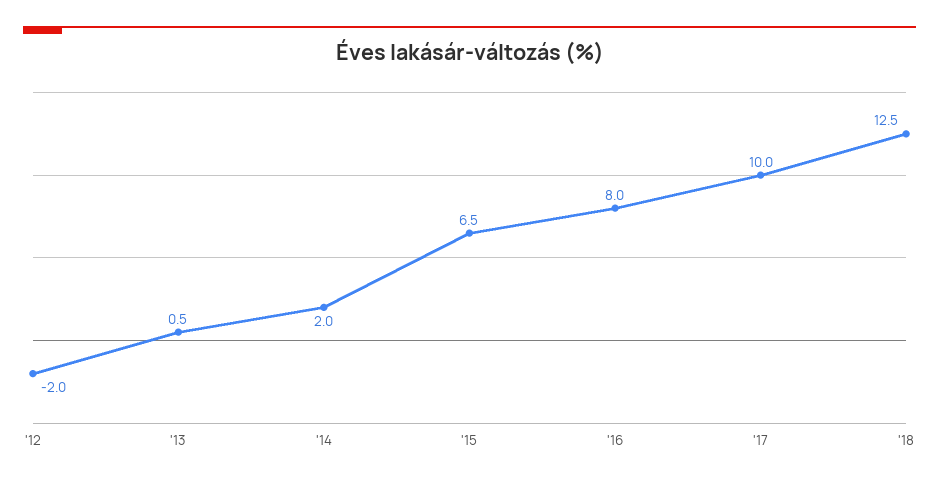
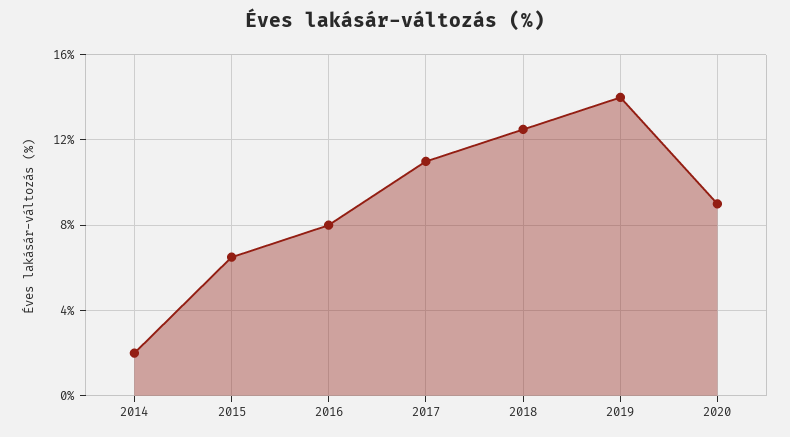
'12: -2 -> none
'13: 0.5 -> none
'17: 10 -> 11
2019: none -> 14
2020: none -> 9

